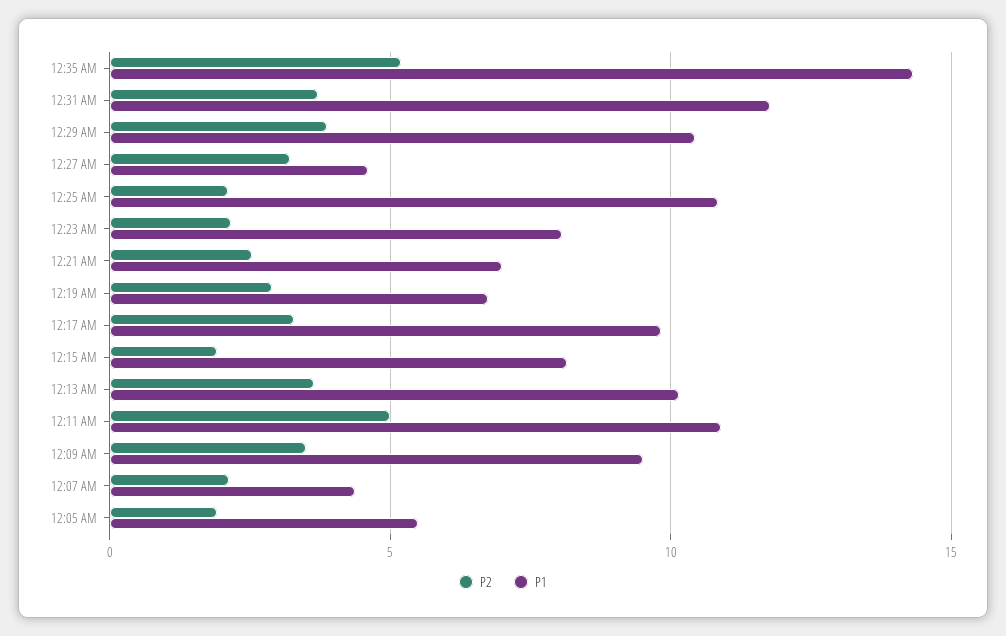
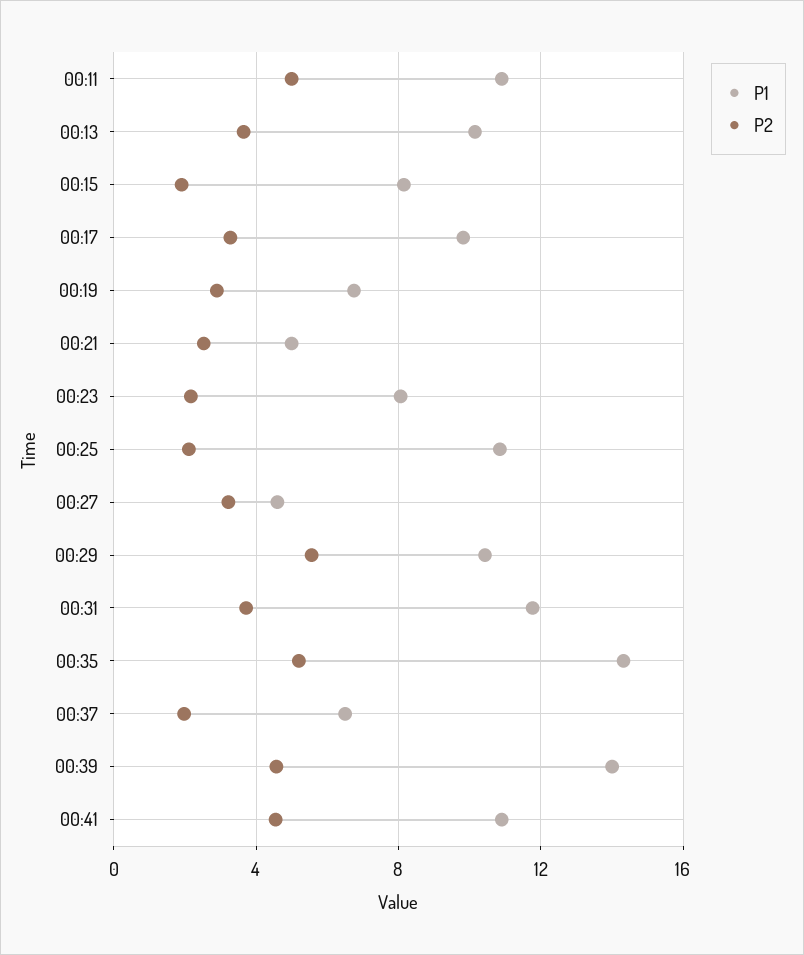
P2, 12:29 AM: 4 -> 5.5
P1, 12:21 AM: 7 -> 5
P2, 12:09 AM: 3.5 -> none
P1, 12:09 AM: 9.5 -> none
P2, 12:07 AM: 2 -> none
P1, 12:07 AM: 4.5 -> none
P2, 12:05 AM: 2 -> none
P1, 12:05 AM: 5.5 -> none
P1, 00:37: none -> 6.5
P2, 00:37: none -> 2
P1, 00:39: none -> 14
P2, 00:39: none -> 4.5
P1, 00:41: none -> 11
P2, 00:41: none -> 4.5

